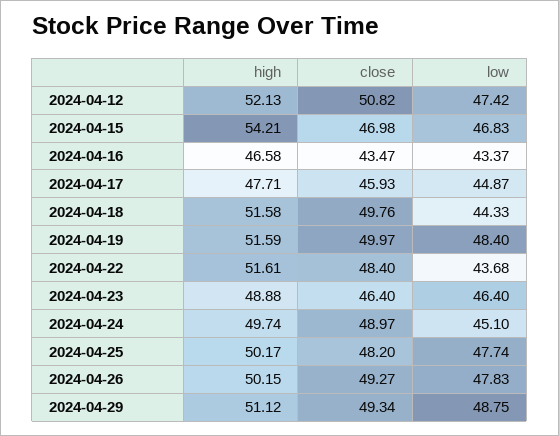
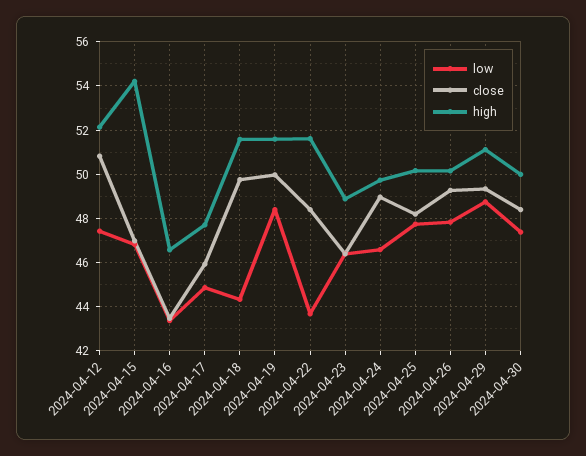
low, 2024-04-24: 45.1 -> 46.5
low, 2024-04-30: none -> 47.5
close, 2024-04-30: none -> 48.5
high, 2024-04-30: none -> 50

